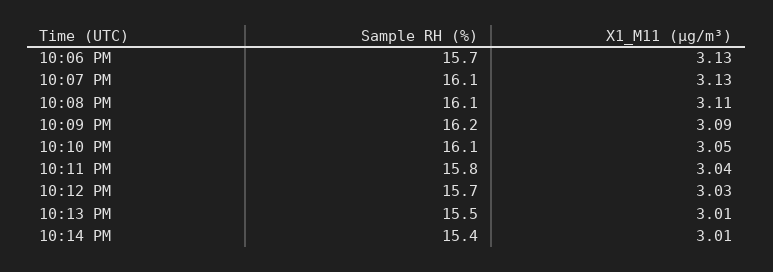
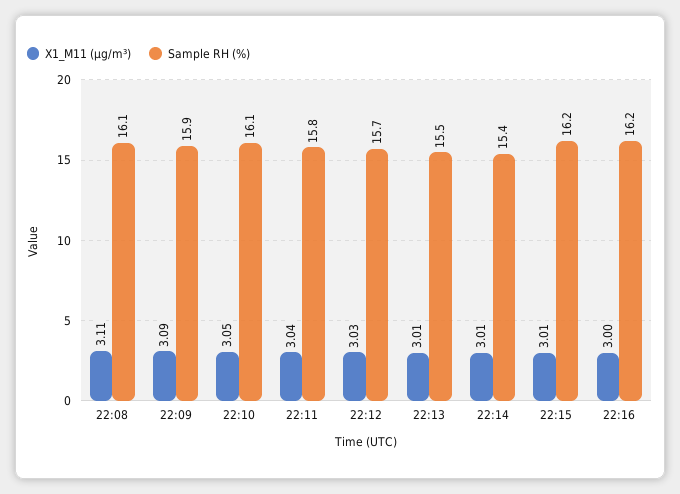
Sample RH (%), 10:06 PM: 15.7 -> none
X1_M11 (μg/m³), 10:06 PM: 3.13 -> none
Sample RH (%), 10:07 PM: 16.1 -> none
X1_M11 (μg/m³), 10:07 PM: 3.13 -> none
Sample RH (%), 10:09 PM: 16.2 -> 15.9
X1_M11 (μg/m³), 22:15: none -> 3.01
Sample RH (%), 22:15: none -> 16.2
X1_M11 (μg/m³), 22:16: none -> 3
Sample RH (%), 22:16: none -> 16.2

